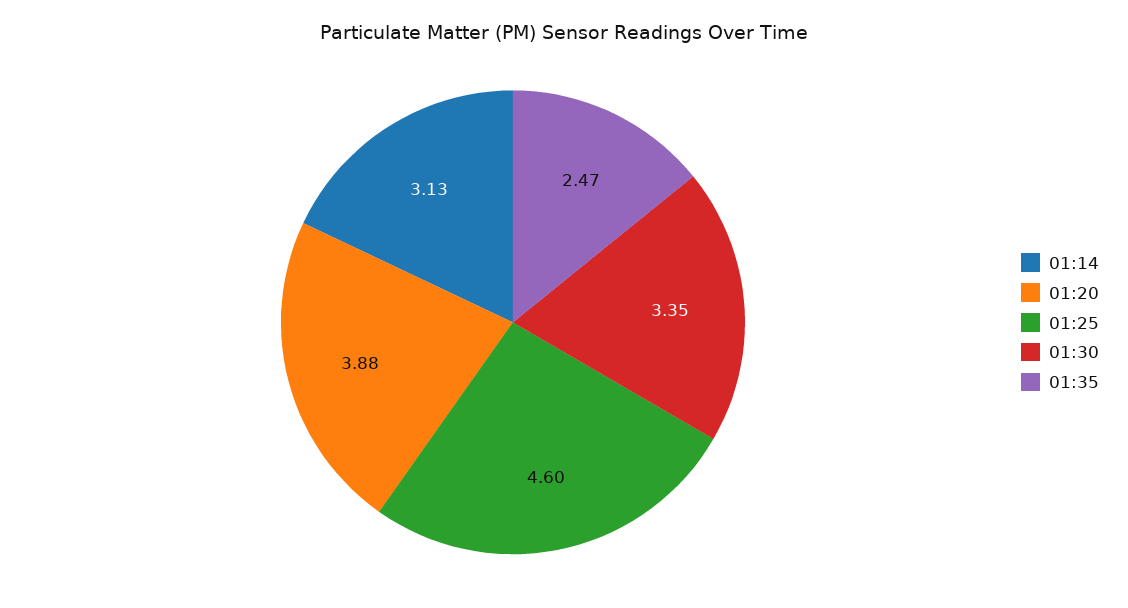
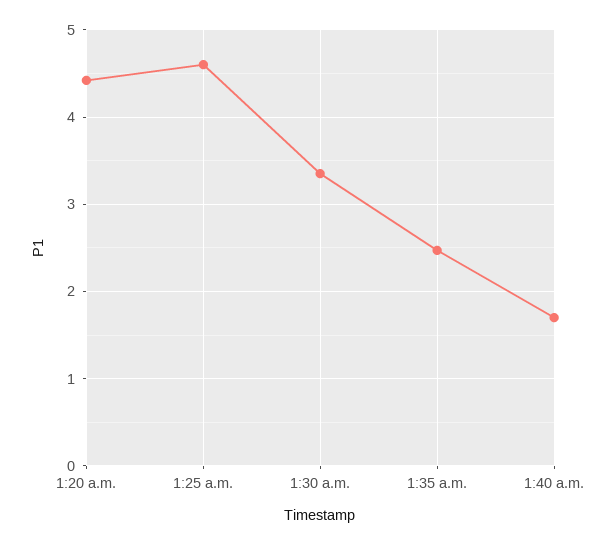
01:14: 3.13 -> none
01:20: 3.88 -> 4.4
1:40 a.m.: none -> 1.7

